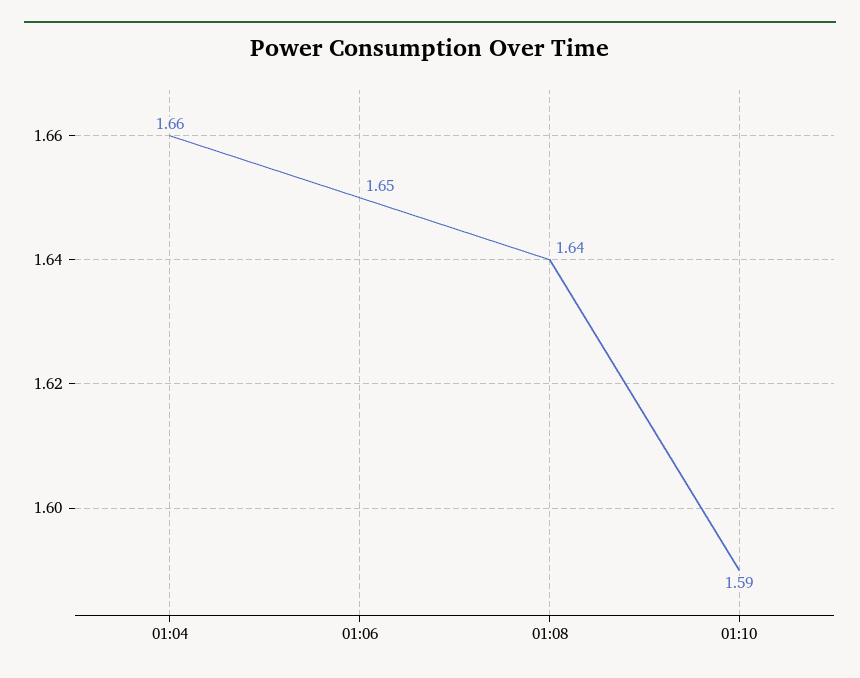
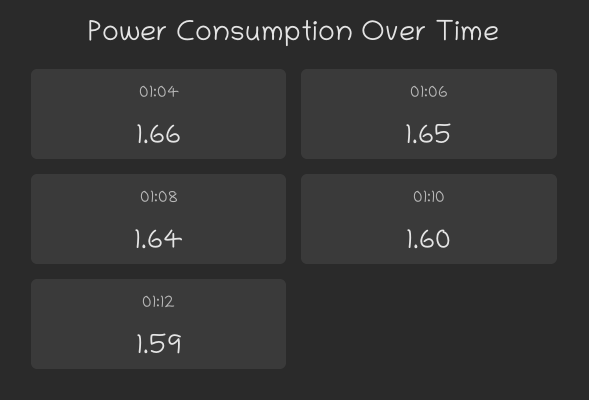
01:10: 1.59 -> 1.6
01:12: none -> 1.59

